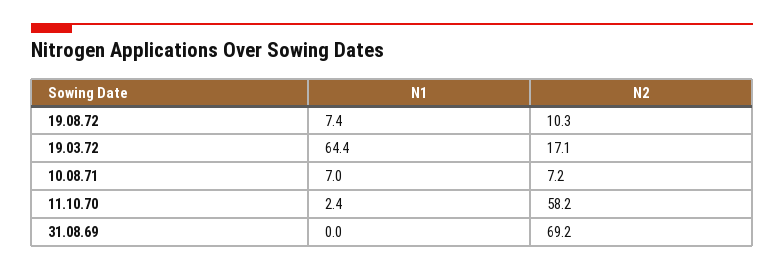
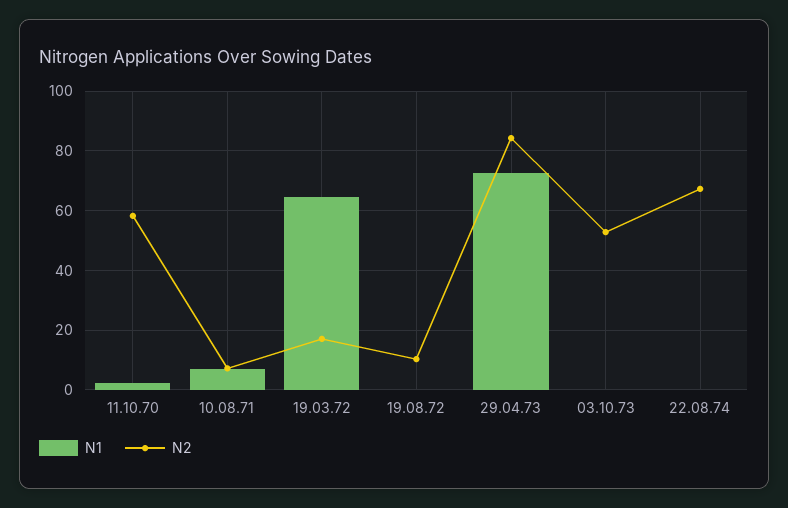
N1, 19.08.72: 7.4 -> 0
N1, 31.08.69: 0 -> none
N2, 31.08.69: 69.2 -> none
N1, 29.04.73: none -> 72.5
N2, 29.04.73: none -> 85
N1, 03.10.73: none -> 0
N2, 03.10.73: none -> 52.5
N1, 22.08.74: none -> 0
N2, 22.08.74: none -> 67.5

